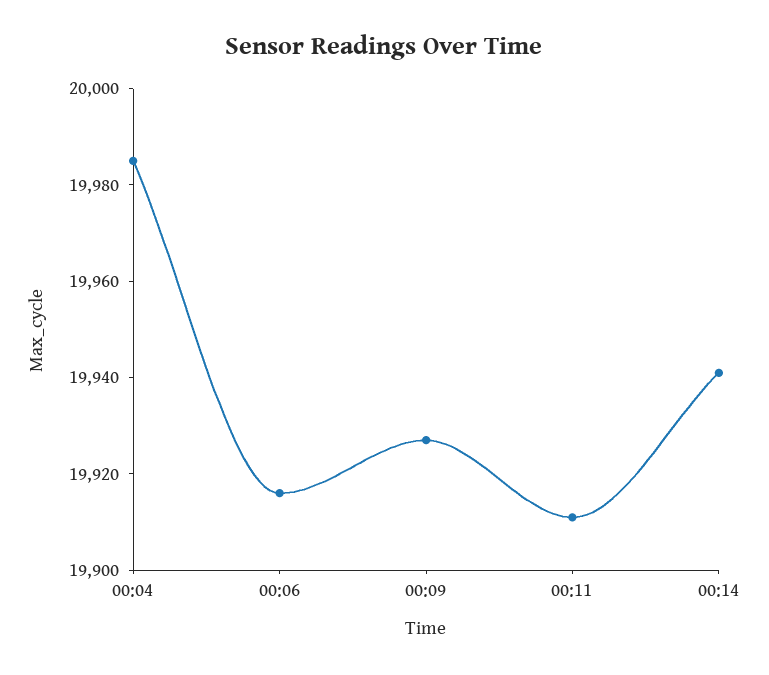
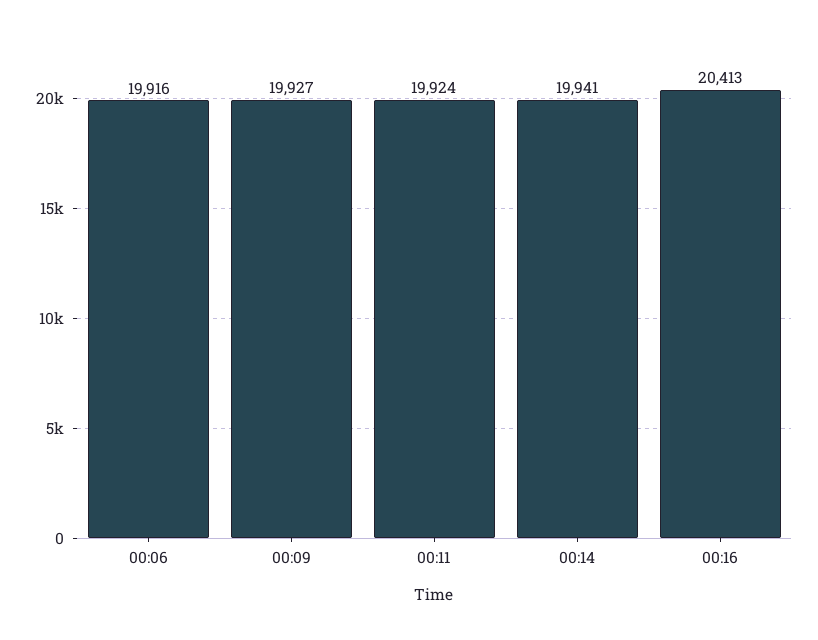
00:04: 19985 -> none
00:11: 19910 -> 19924
00:16: none -> 20413

